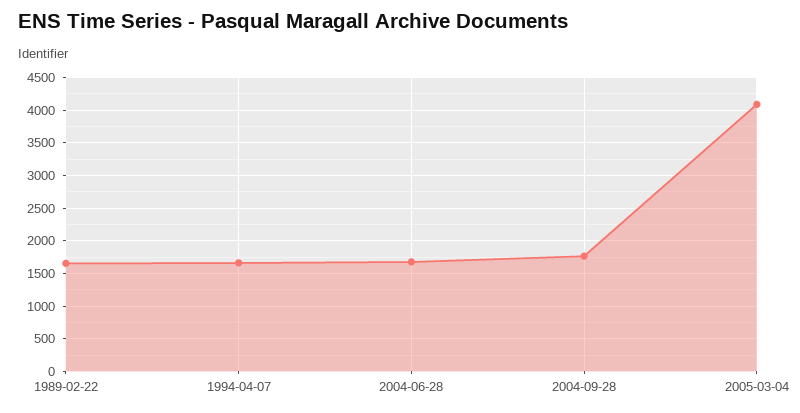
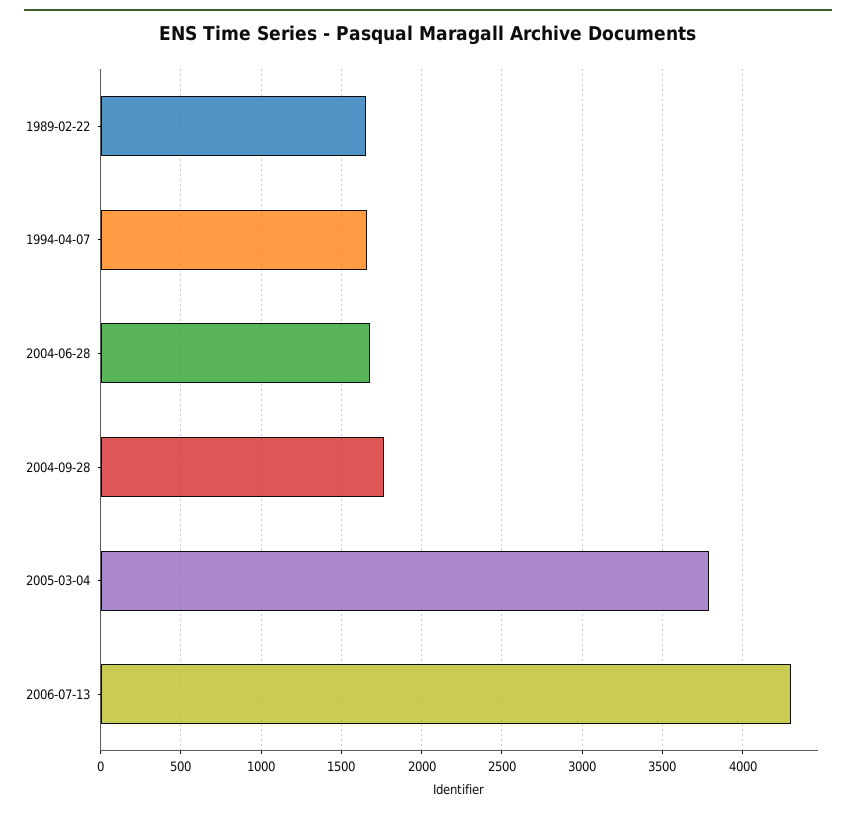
2005-03-04: 4100 -> 3800
2006-07-13: none -> 4300

